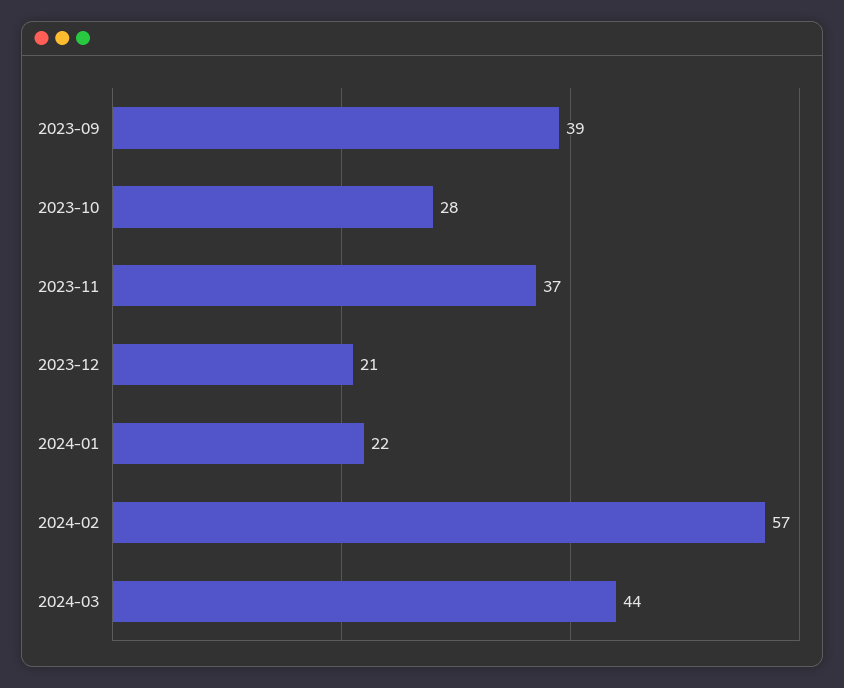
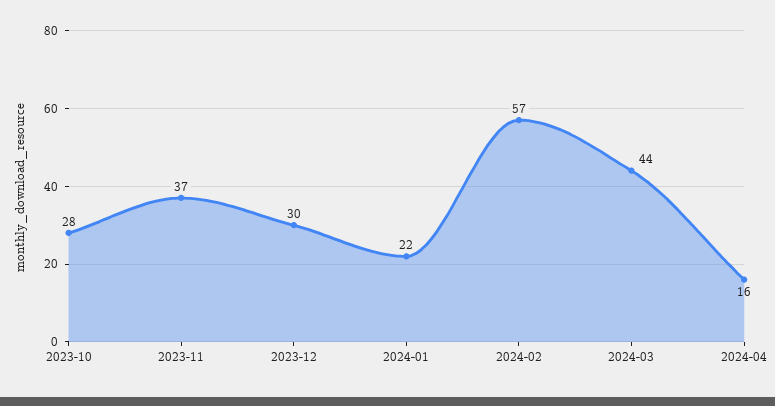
2023-09: 39 -> none
2023-12: 21 -> 30
2024-04: none -> 16

